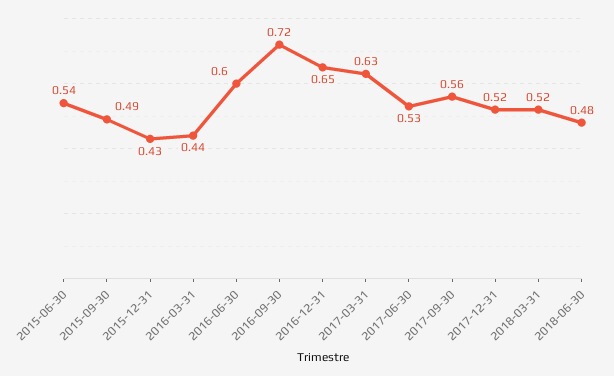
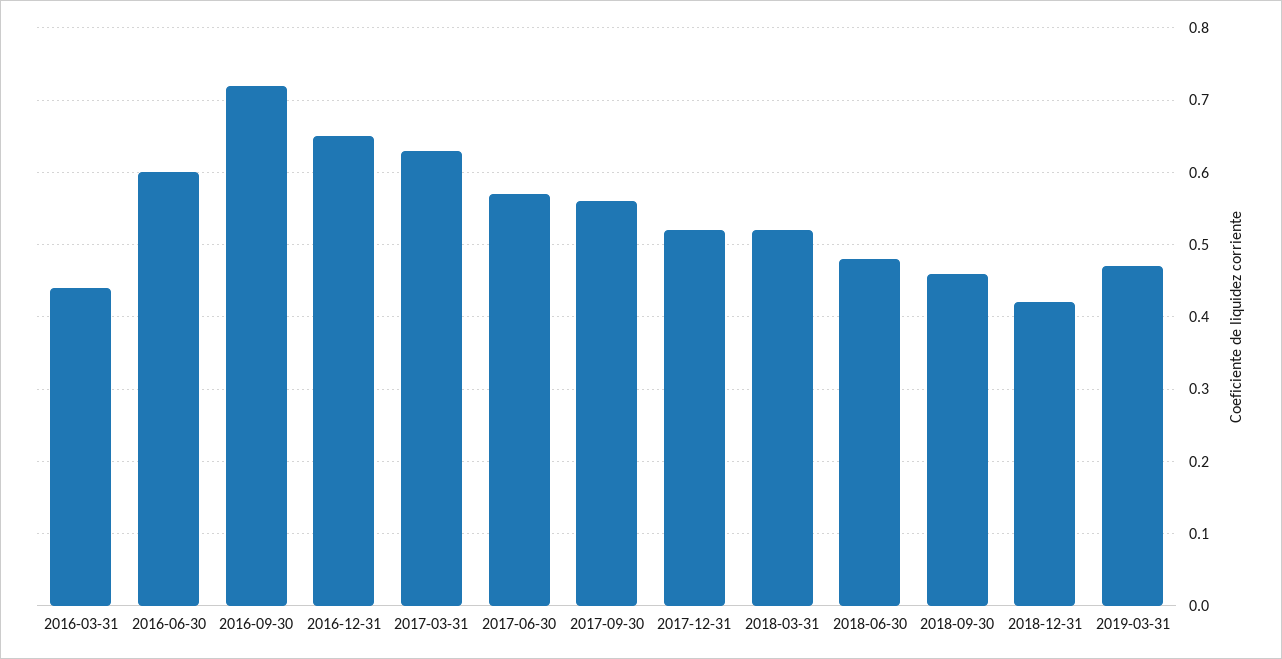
2015-06-30: 0.54 -> none
2015-09-30: 0.49 -> none
2015-12-31: 0.43 -> none
2017-06-30: 0.53 -> 0.57
2018-09-30: none -> 0.46
2018-12-31: none -> 0.42
2019-03-31: none -> 0.47

